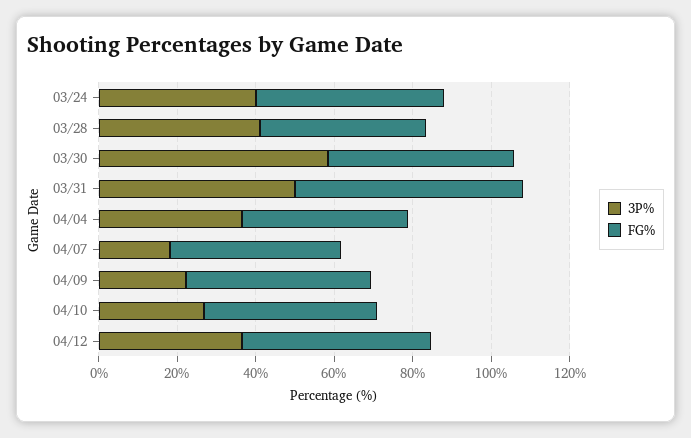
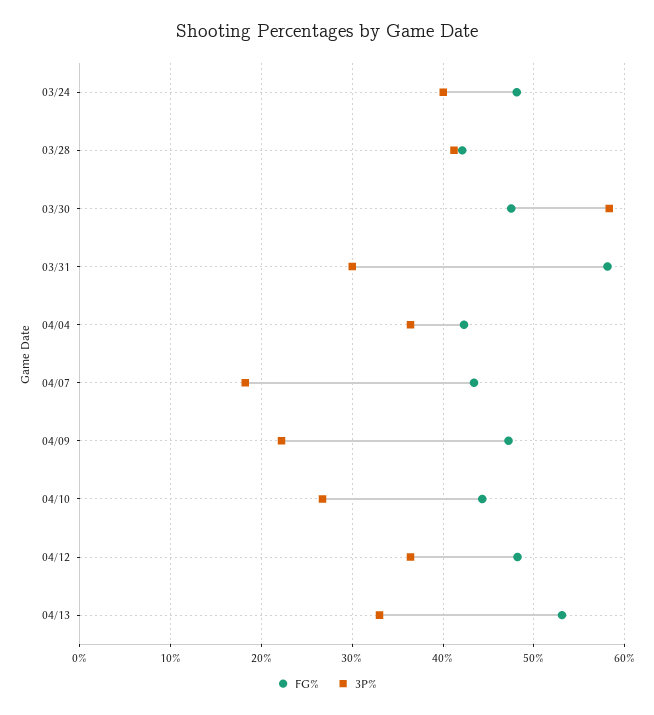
3P%, 03/31: 50 -> 30
FG%, 04/13: none -> 53
3P%, 04/13: none -> 33

